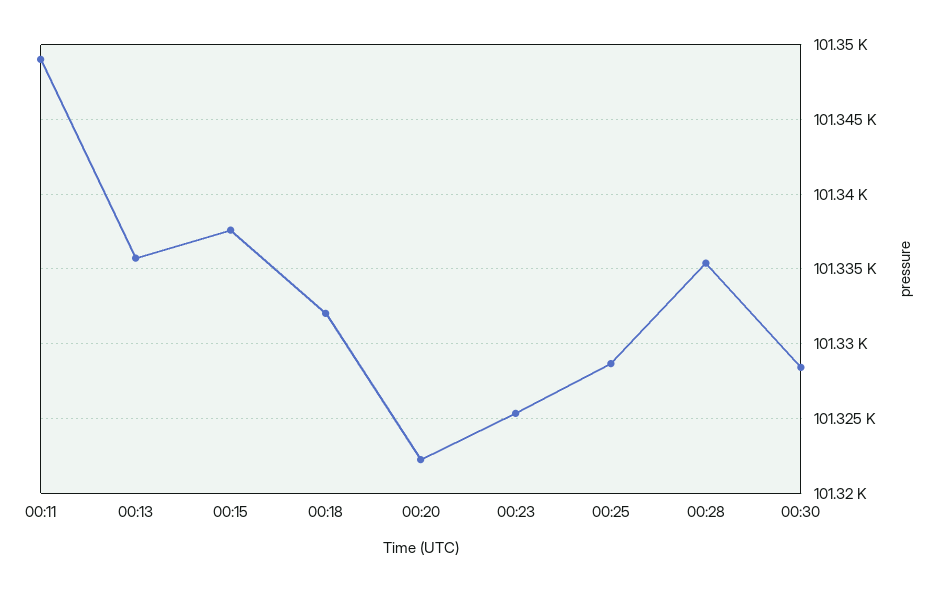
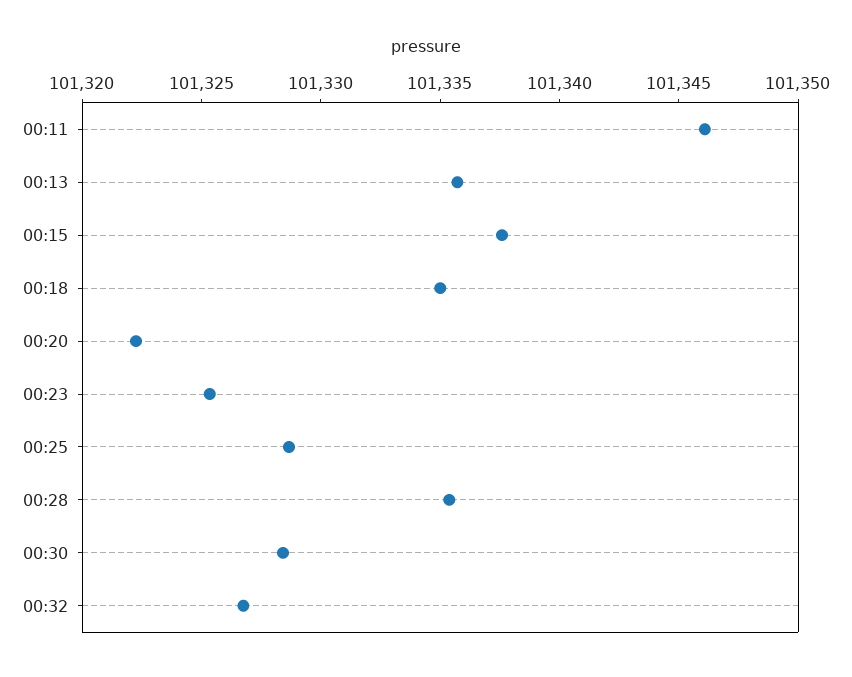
00:11: 101349 -> 101346
00:18: 101332 -> 101335
00:32: none -> 101327

